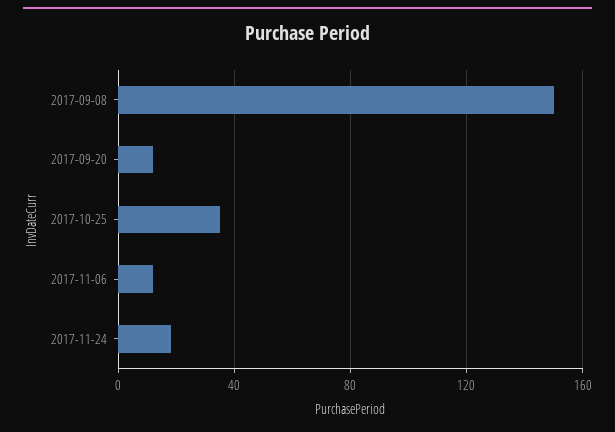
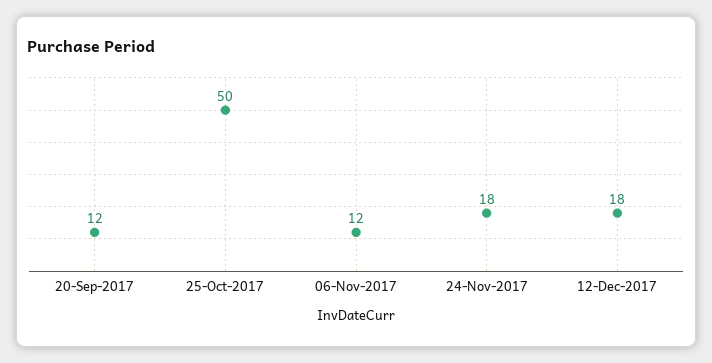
2017-09-08: 150 -> none
2017-10-25: 35 -> 50
12-Dec-2017: none -> 18

